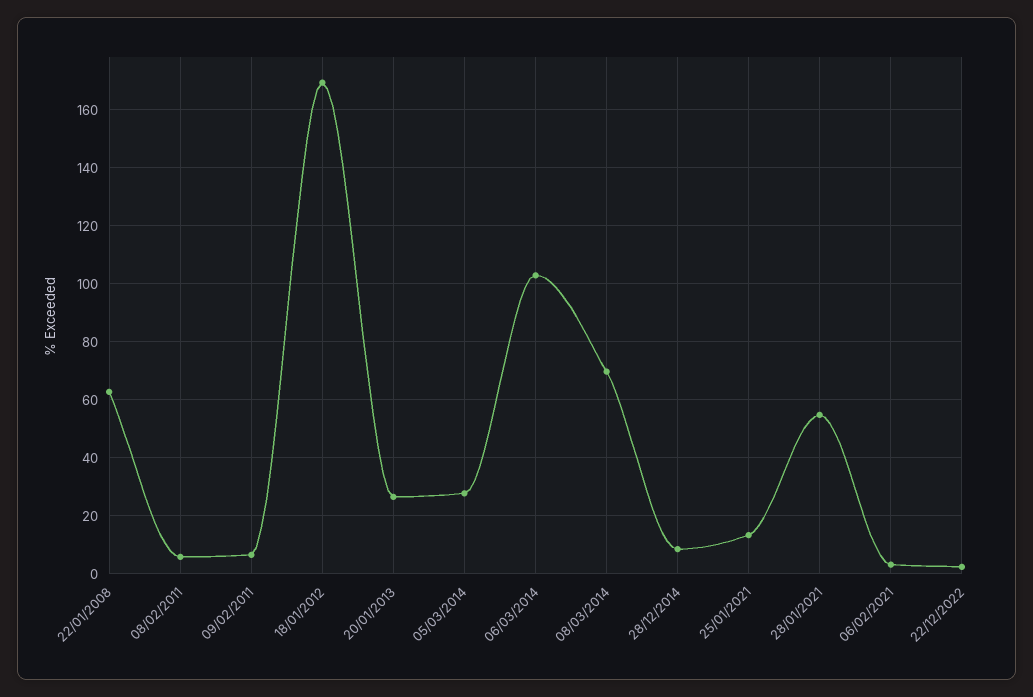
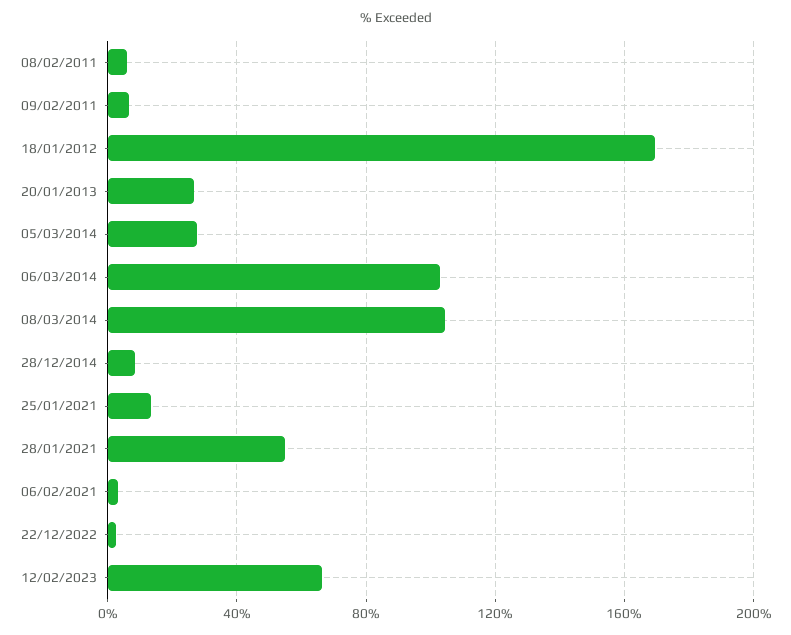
22/01/2008: 62.5 -> none
08/03/2014: 70 -> 105
12/02/2023: none -> 65

